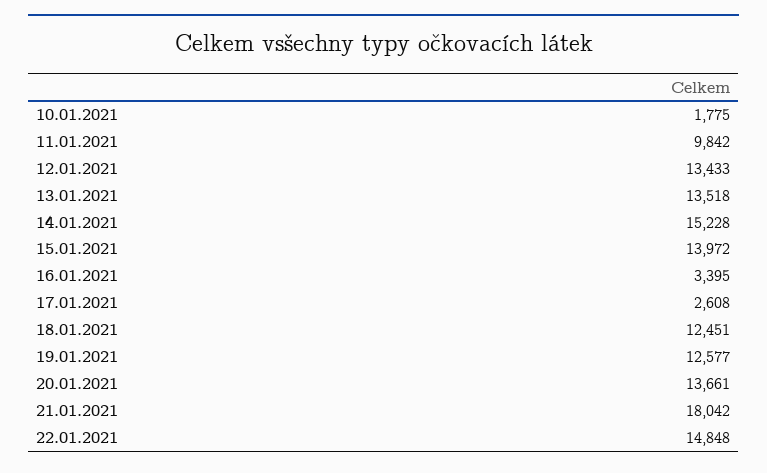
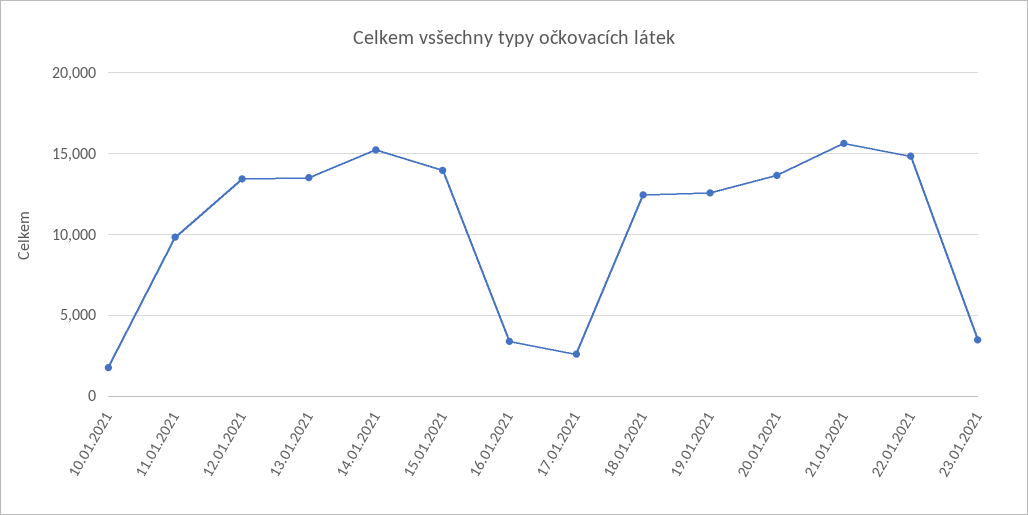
21.01.2021: 18042 -> 15500
23.01.2021: none -> 3500

